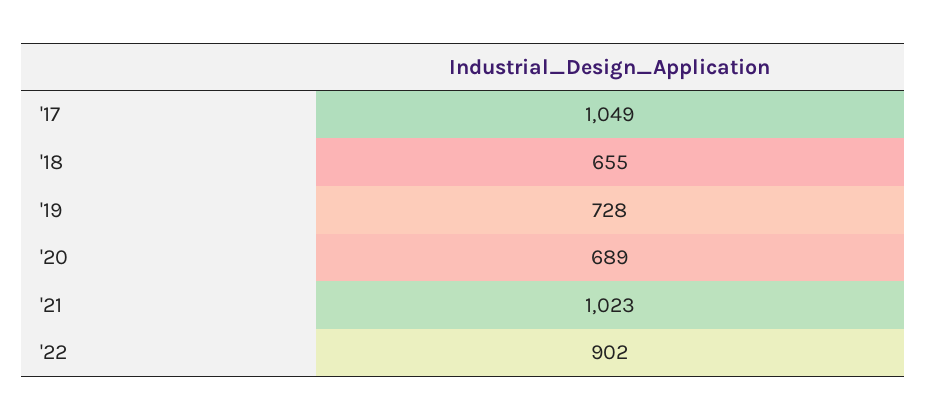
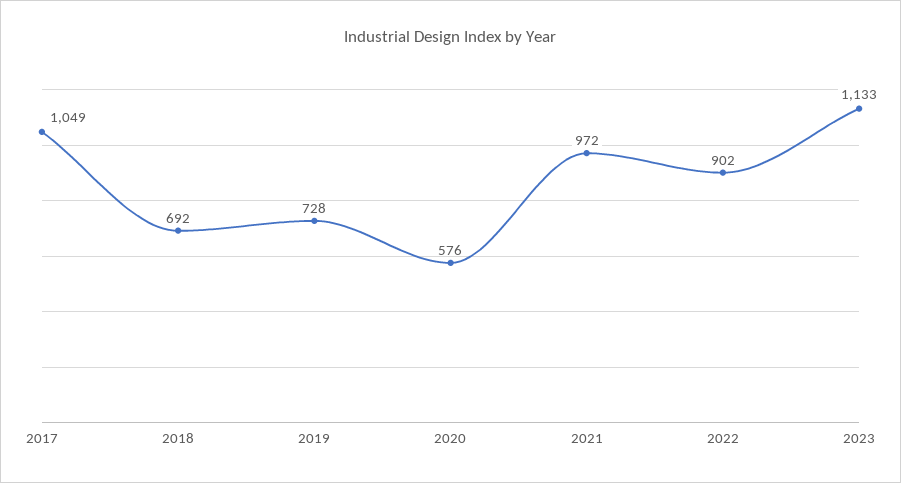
'18: 655 -> 692
'20: 689 -> 576
'21: 1023 -> 972
2023: none -> 1133

